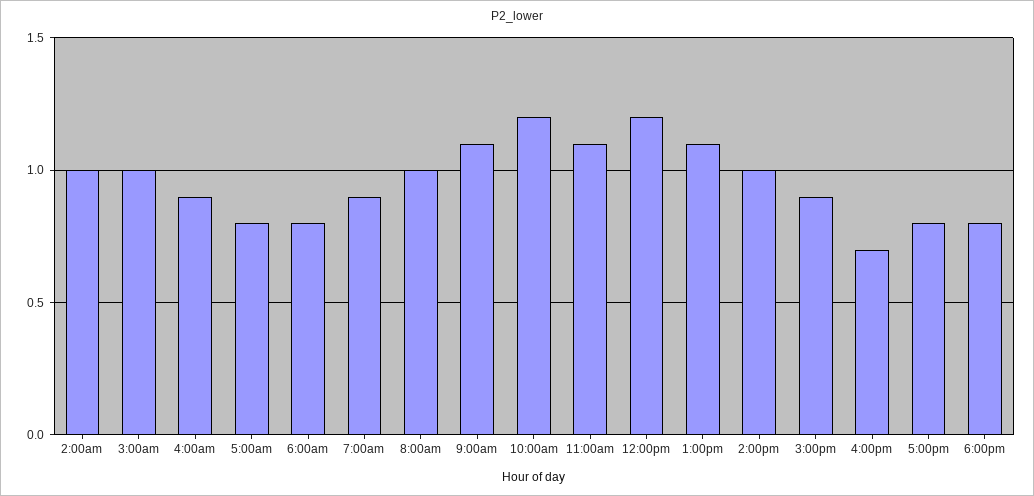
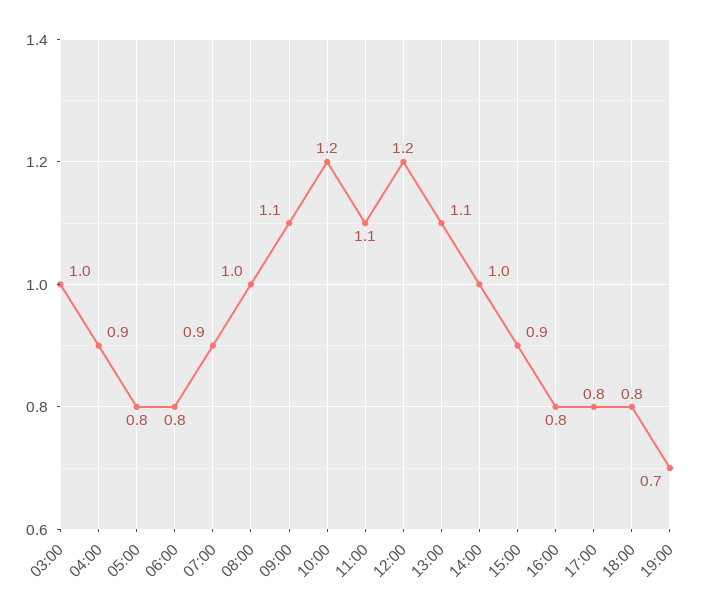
2:00am: 1 -> none
4:00pm: 0.7 -> 0.8
19:00: none -> 0.7

